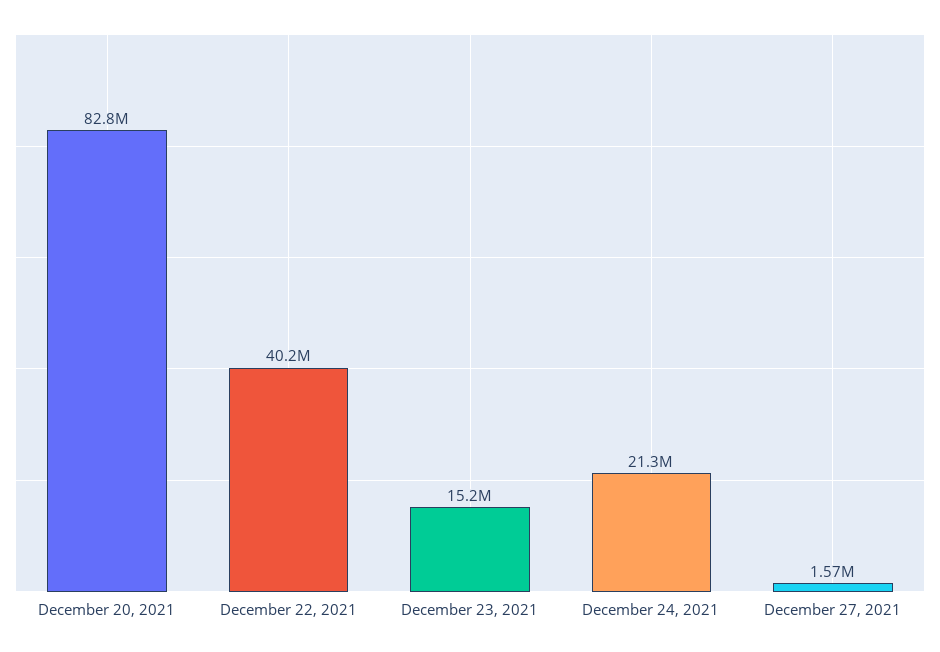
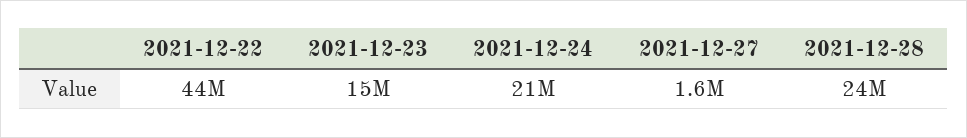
December 20, 2021: 82800000 -> none
December 22, 2021: 40200000 -> 44000000
2021-12-28: none -> 24000000

